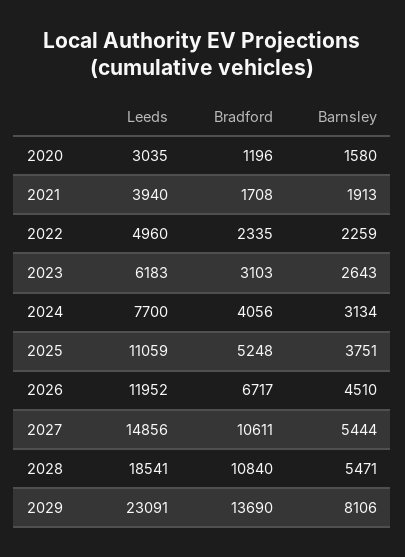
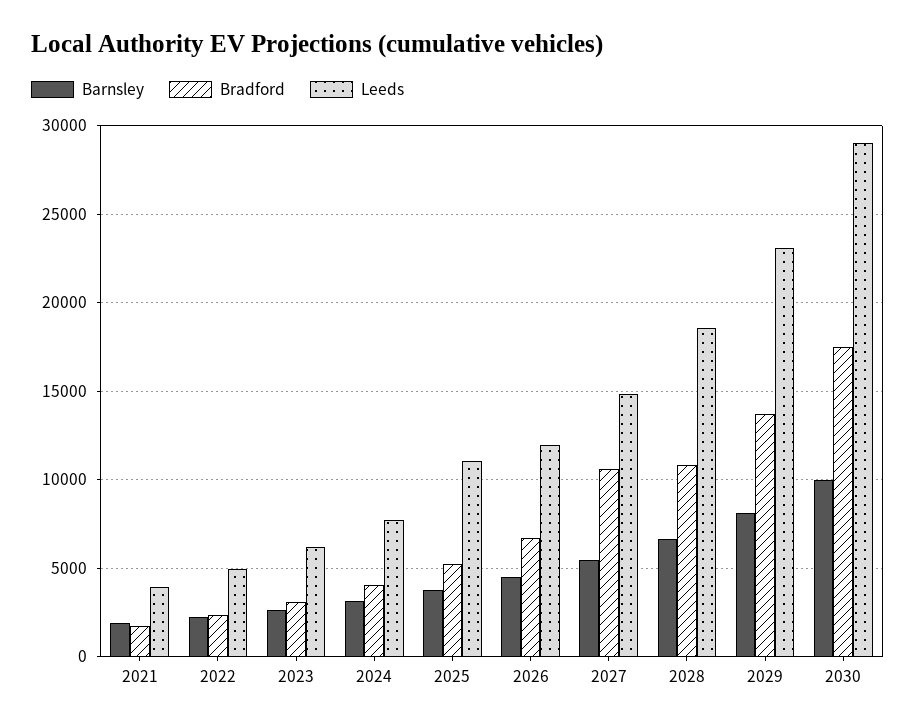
Leeds, 2020: 3035 -> none
Bradford, 2020: 1196 -> none
Barnsley, 2020: 1580 -> none
Barnsley, 2028: 5471 -> 6500
Barnsley, 2030: none -> 10000
Bradford, 2030: none -> 17500
Leeds, 2030: none -> 29000

